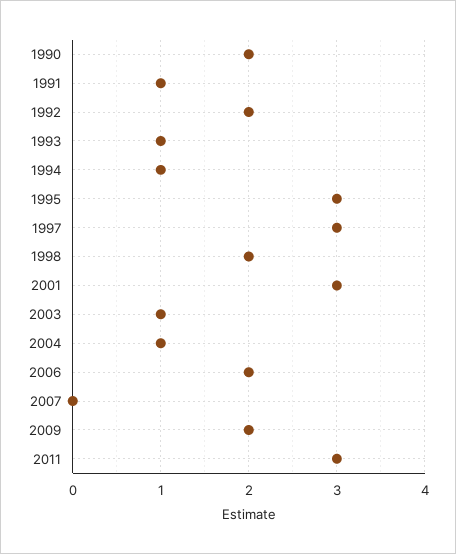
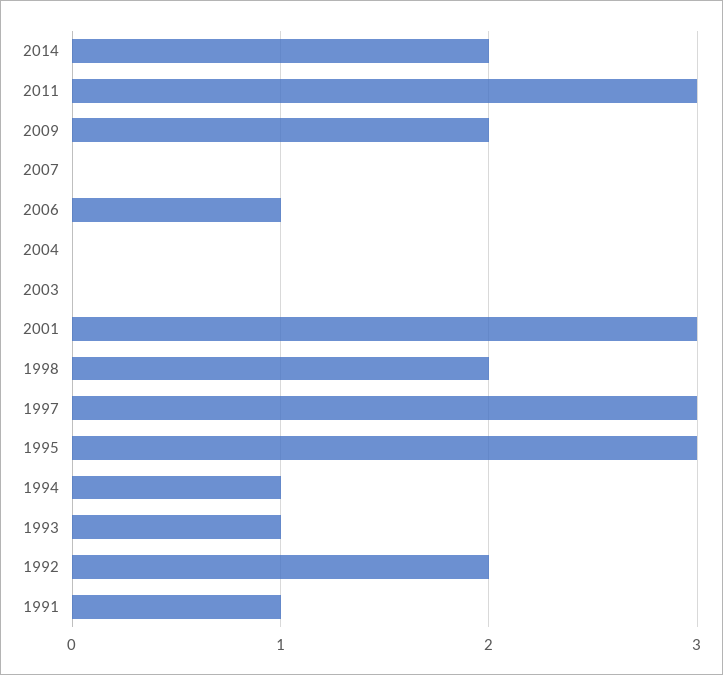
1990: 2 -> none
2003: 1 -> 0
2004: 1 -> 0
2006: 2 -> 1
2014: none -> 2

